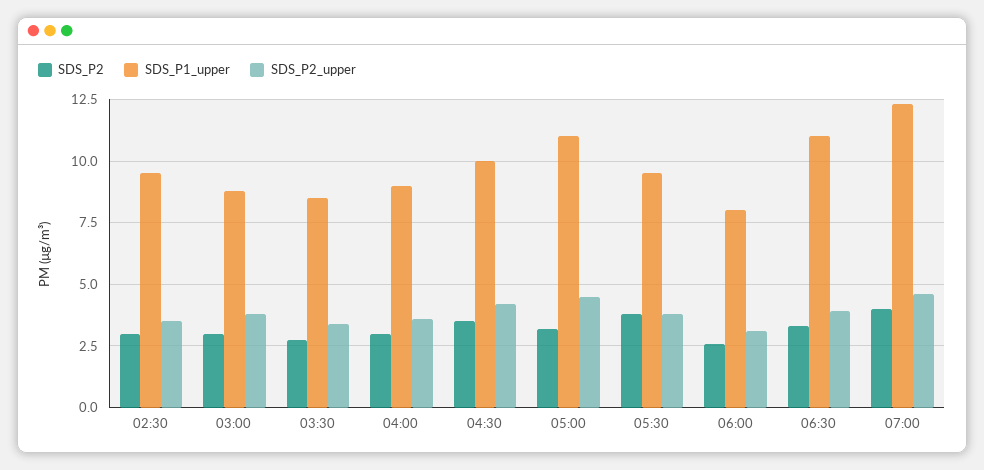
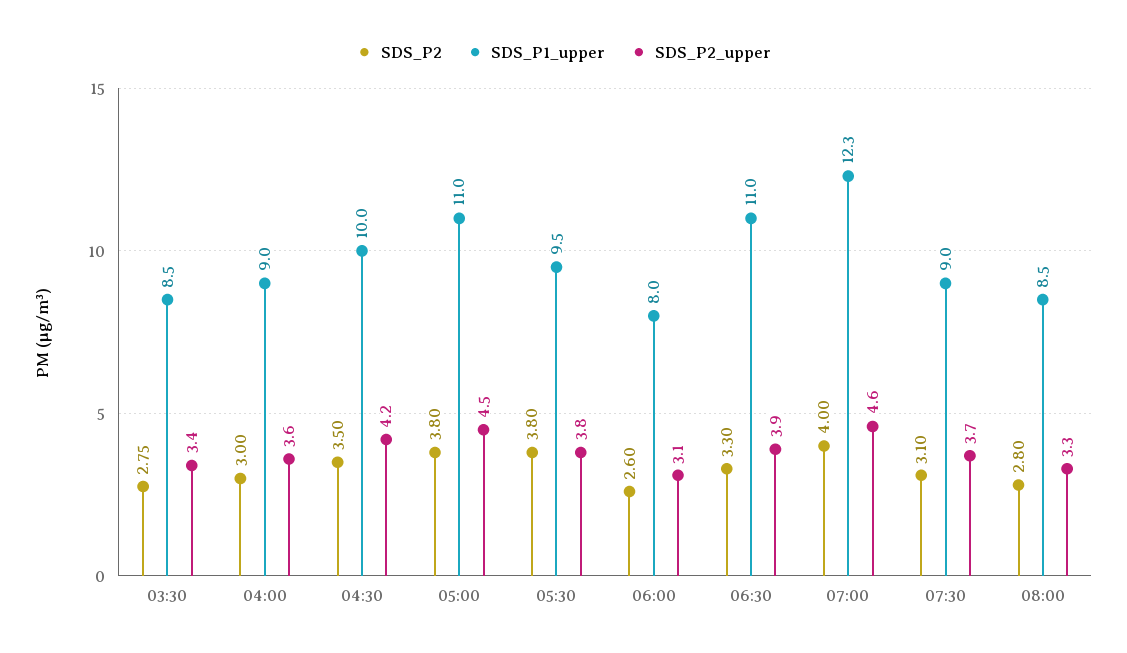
SDS_P2, 02:30: 3 -> none
SDS_P1_upper, 02:30: 9.5 -> none
SDS_P2_upper, 02:30: 3.5 -> none
SDS_P2, 03:00: 3 -> none
SDS_P1_upper, 03:00: 8.75 -> none
SDS_P2_upper, 03:00: 3.75 -> none
SDS_P2, 05:00: 3.25 -> 3.8
SDS_P2, 07:30: none -> 3.1
SDS_P1_upper, 07:30: none -> 9
SDS_P2_upper, 07:30: none -> 3.7
SDS_P2, 08:00: none -> 2.8
SDS_P1_upper, 08:00: none -> 8.5
SDS_P2_upper, 08:00: none -> 3.3

